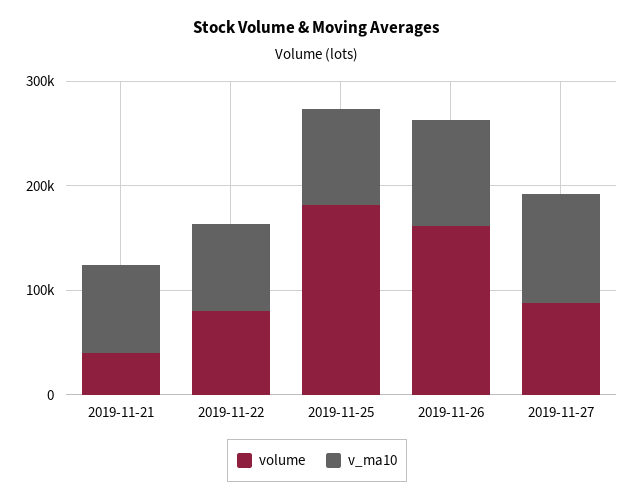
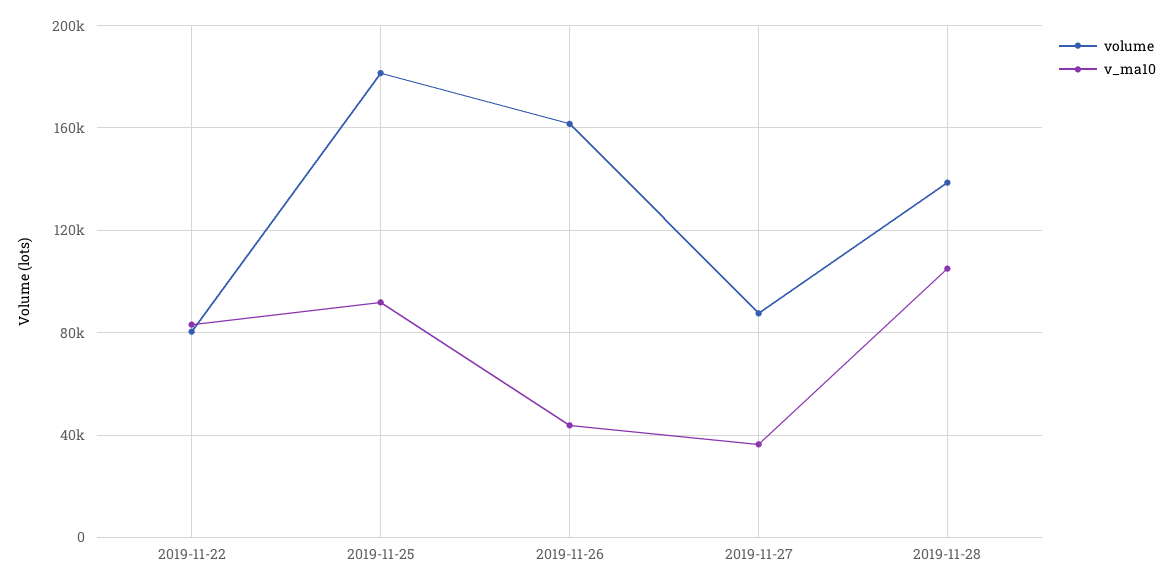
volume, 2019-11-21: 40000 -> none
v_ma10, 2019-11-21: 80000 -> none
v_ma10, 2019-11-26: 100000 -> 45000
v_ma10, 2019-11-27: 100000 -> 35000
volume, 2019-11-28: none -> 140000
v_ma10, 2019-11-28: none -> 105000

